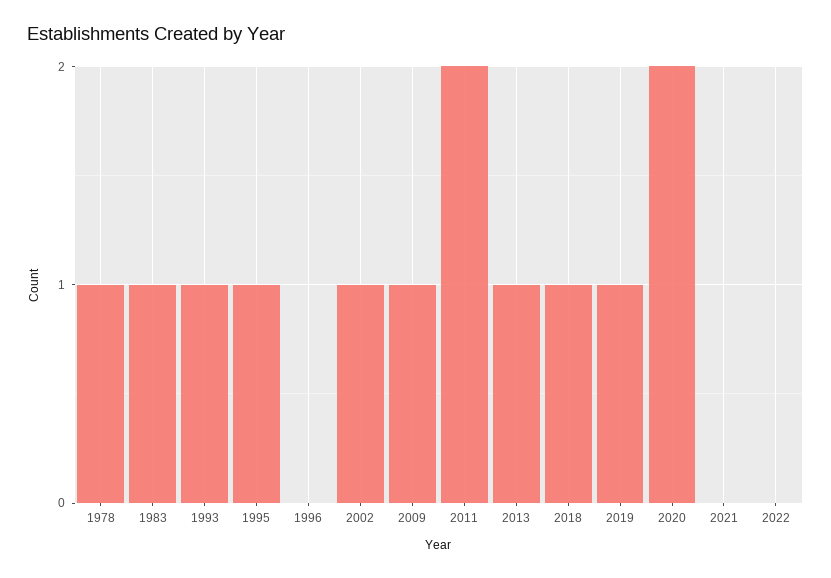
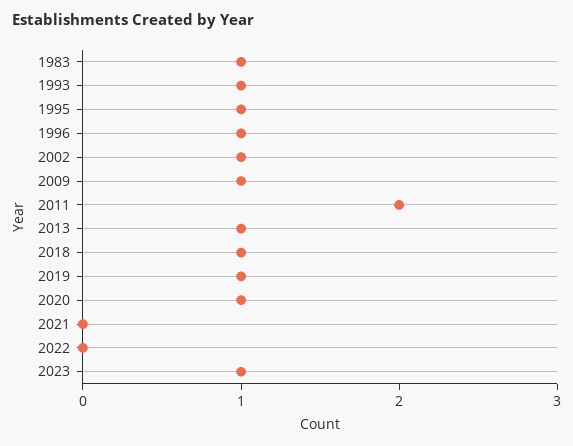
1978: 1 -> none
1996: 0 -> 1
2020: 2 -> 1
2023: none -> 1

